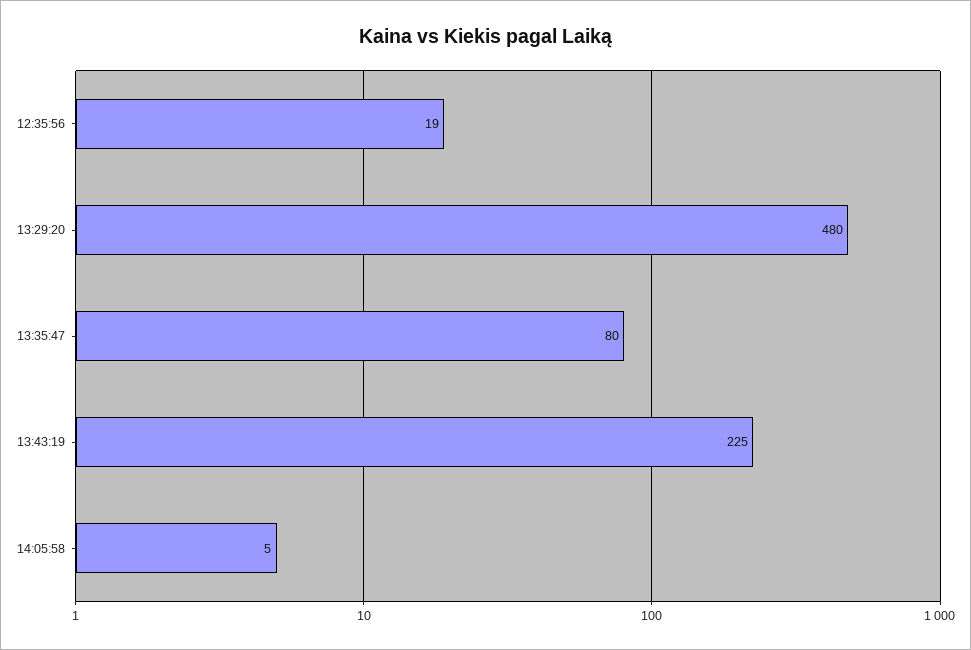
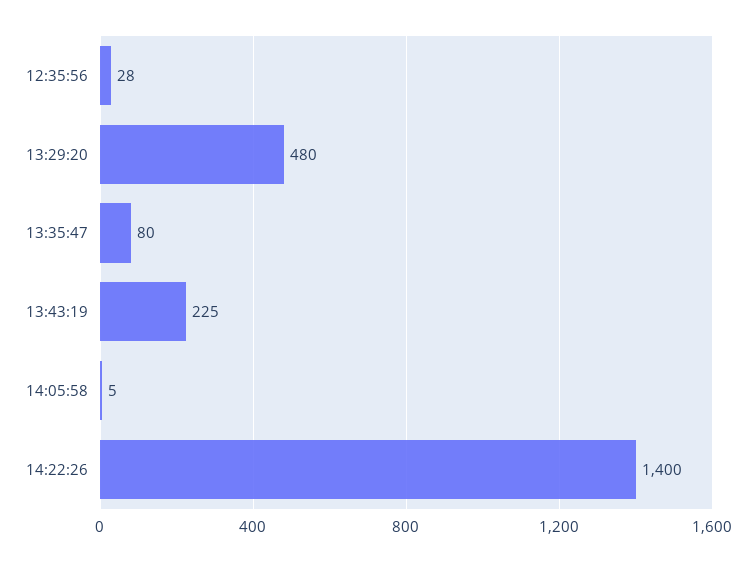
12:35:56: 19 -> 28
14:22:26: none -> 1400

